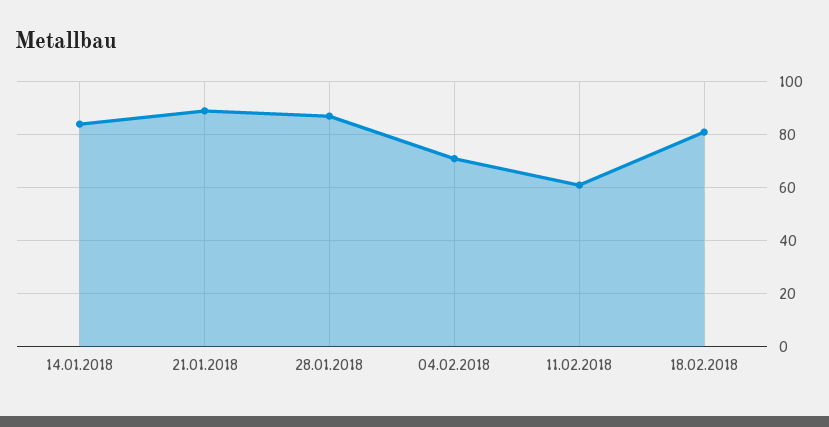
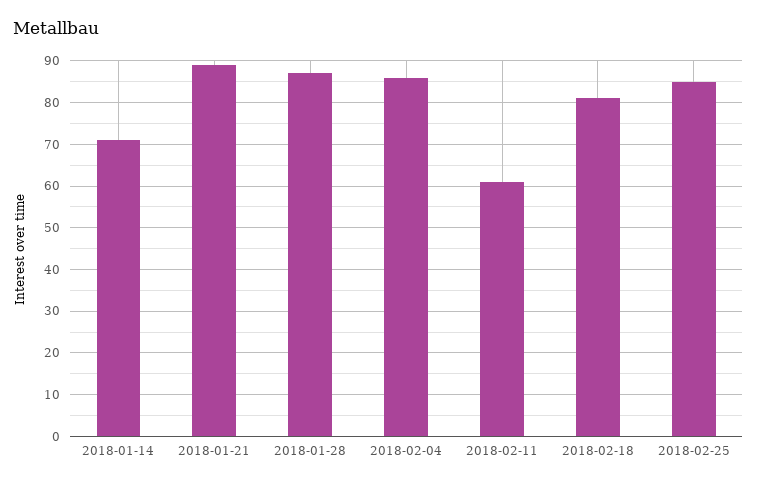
14.01.2018: 85 -> 70
04.02.2018: 70 -> 85
2018-02-25: none -> 85

